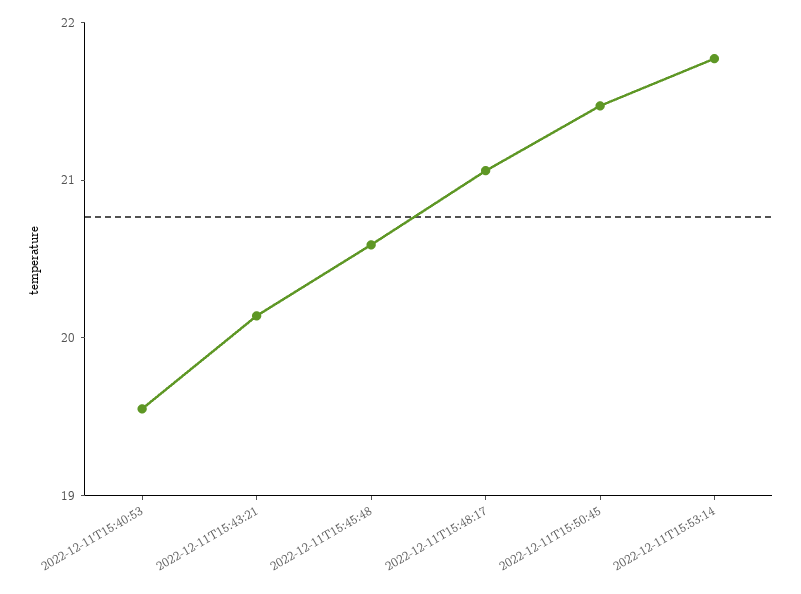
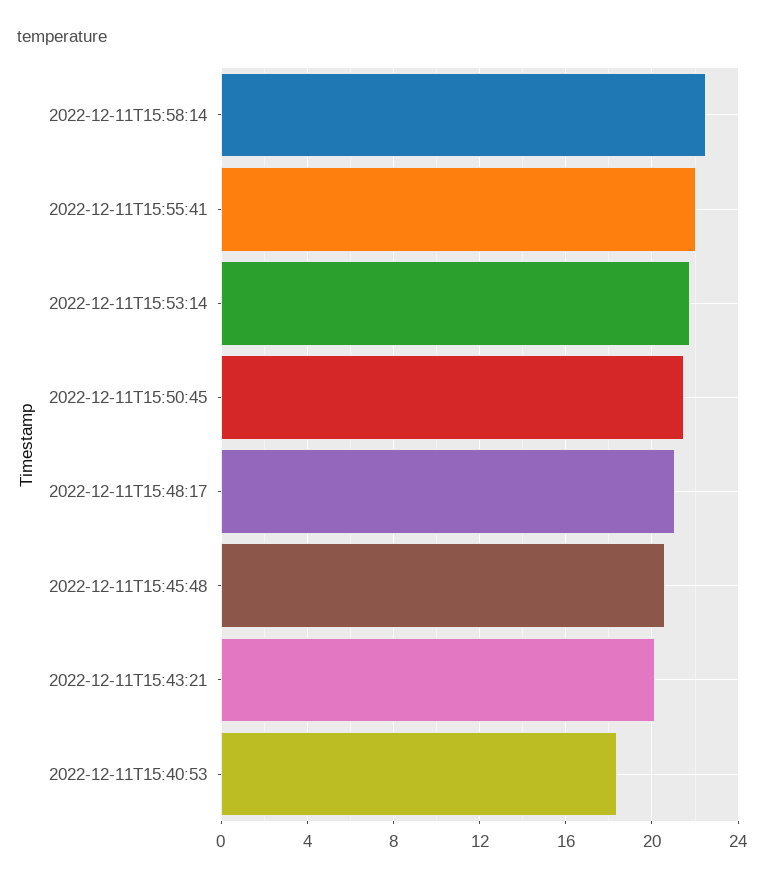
2022-12-11T15:40:53: 19.6 -> 18.5
2022-12-11T15:58:14: none -> 22.5
2022-12-11T15:55:41: none -> 22

